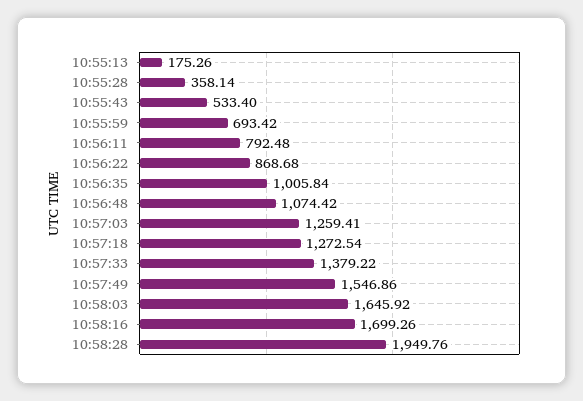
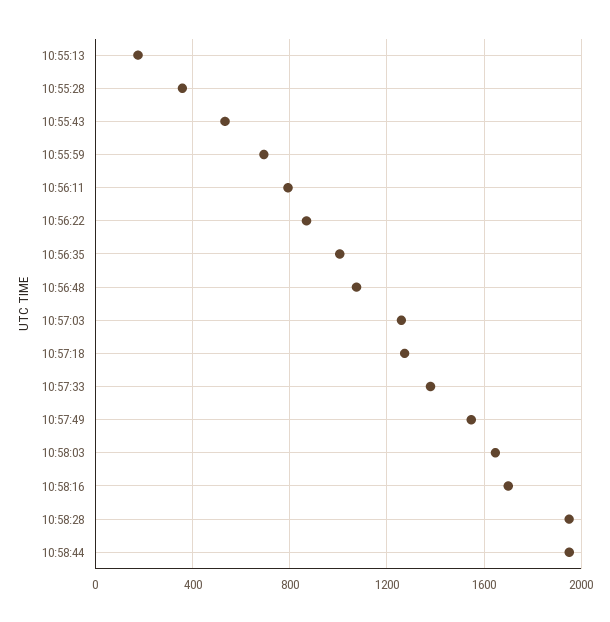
10:58:44: none -> 1950

